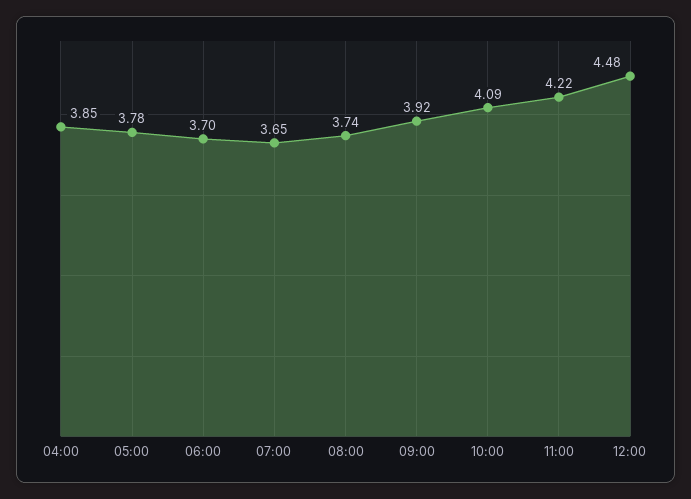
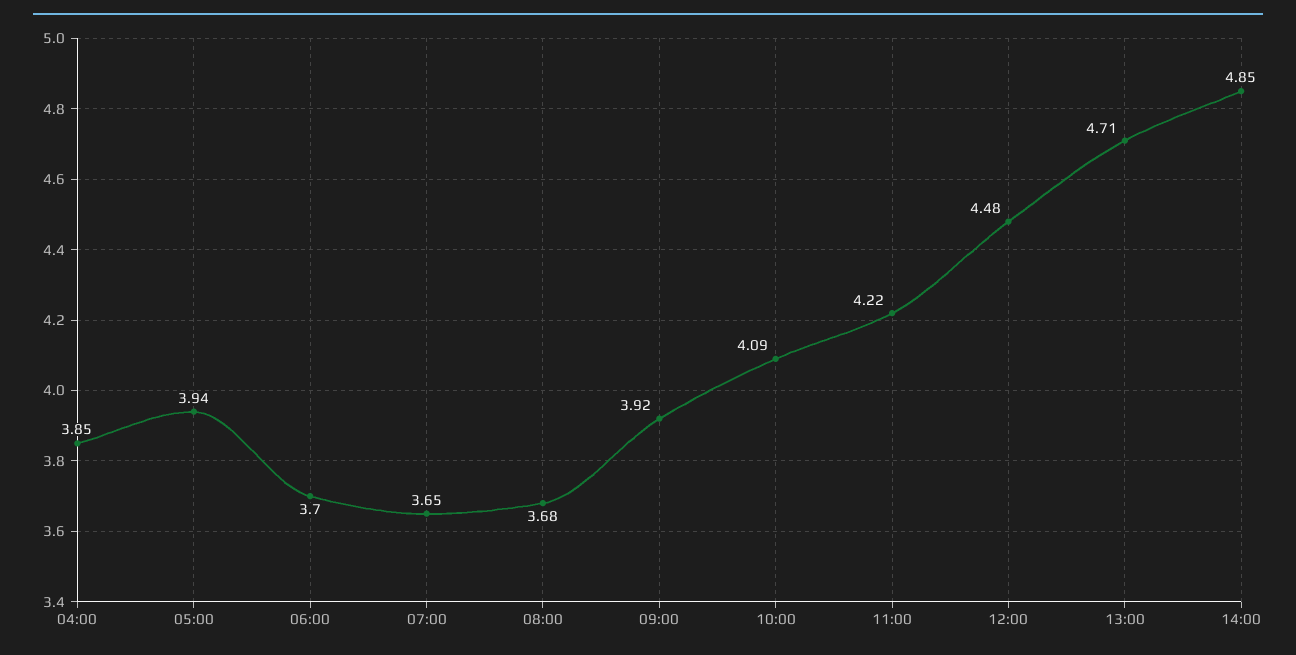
05:00: 3.78 -> 3.94
08:00: 3.74 -> 3.68
13:00: none -> 4.71
14:00: none -> 4.85

